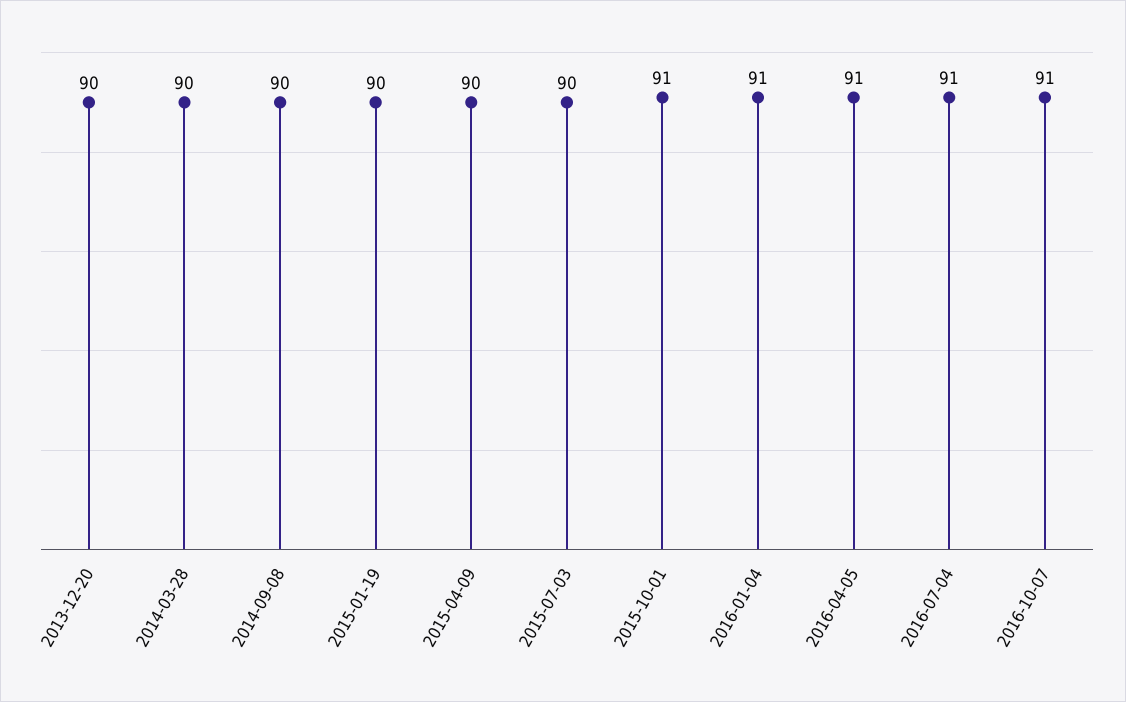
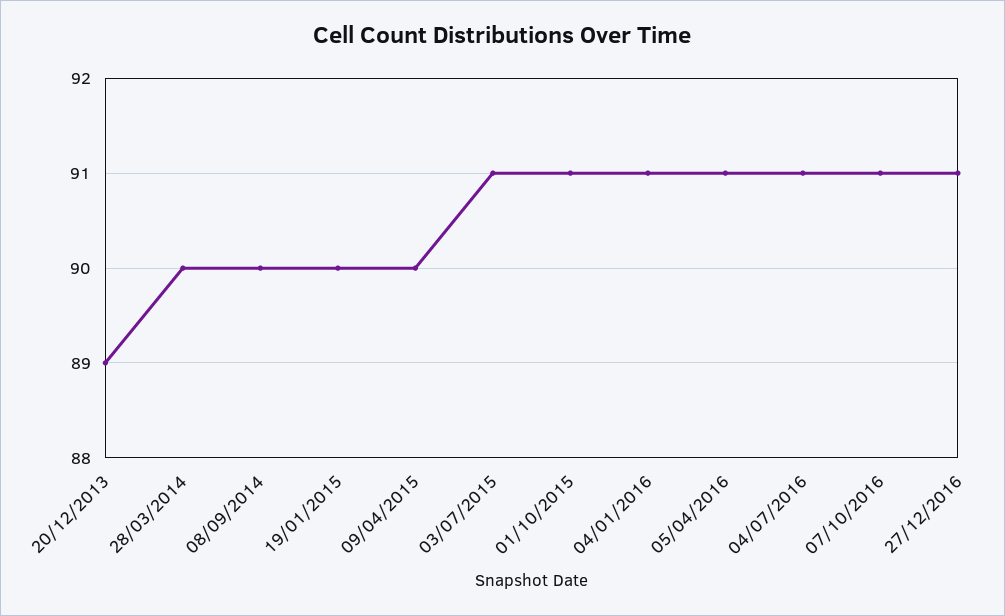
2013-12-20: 90 -> 89
2015-07-03: 90 -> 91
27/12/2016: none -> 91

